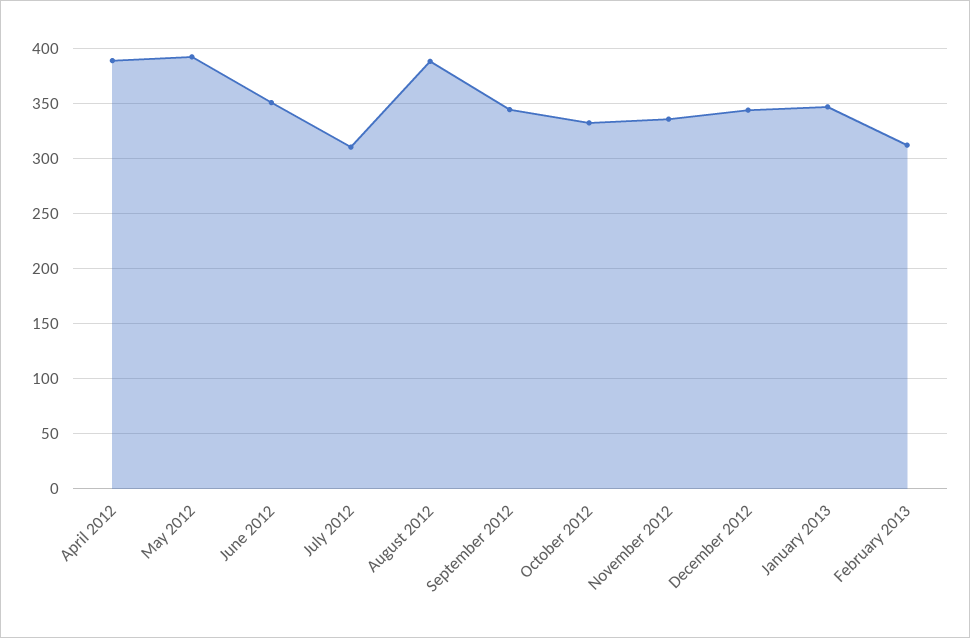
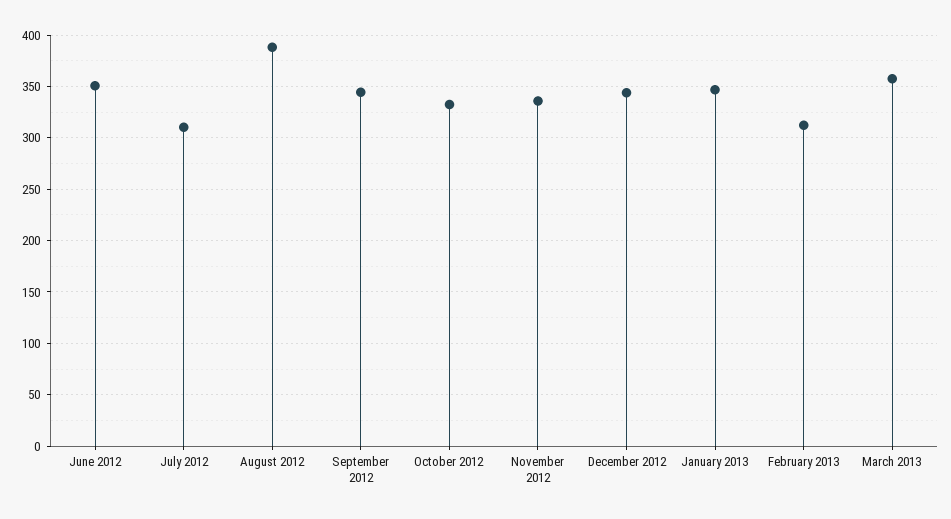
April 2012: 390 -> none
May 2012: 390 -> none
March 2013: none -> 360

